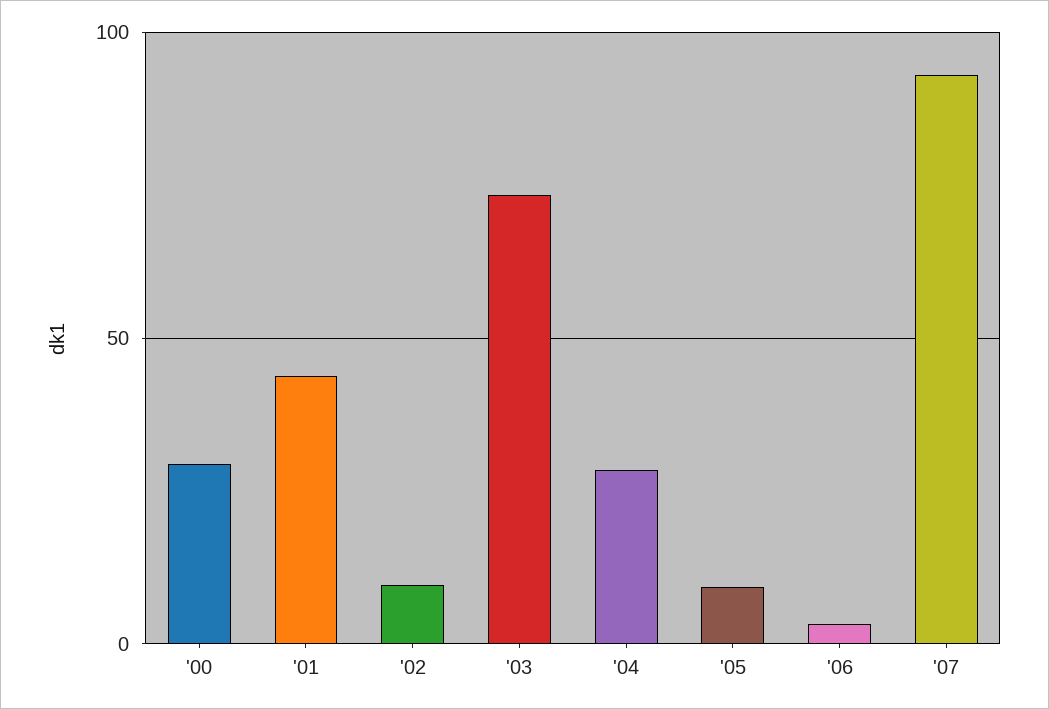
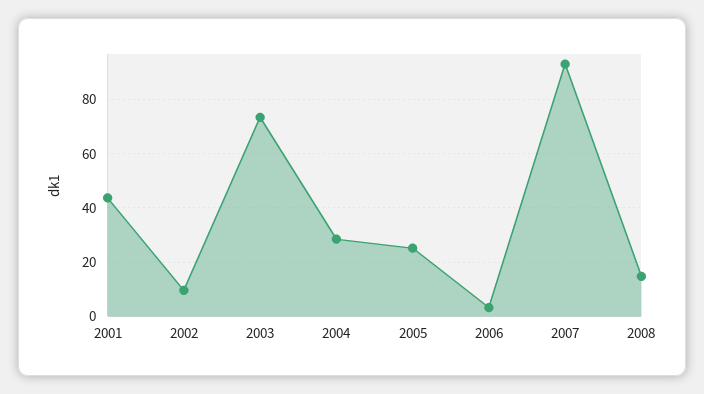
'00: 30 -> none
'05: 10 -> 25
2008: none -> 15

